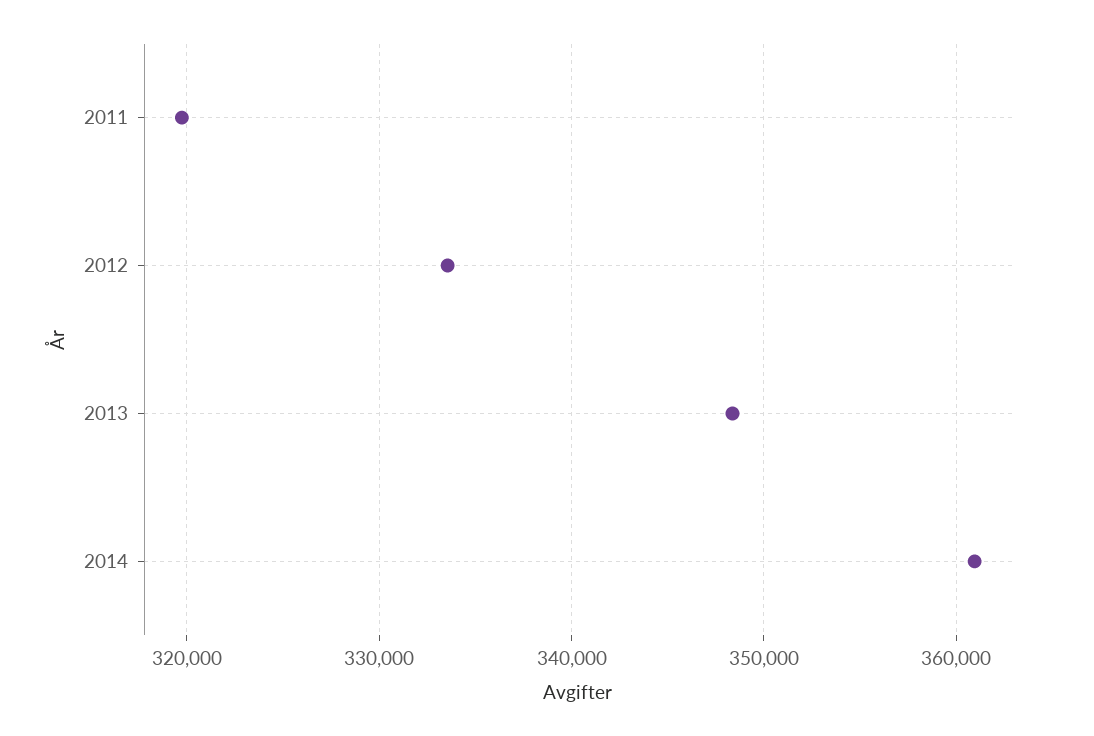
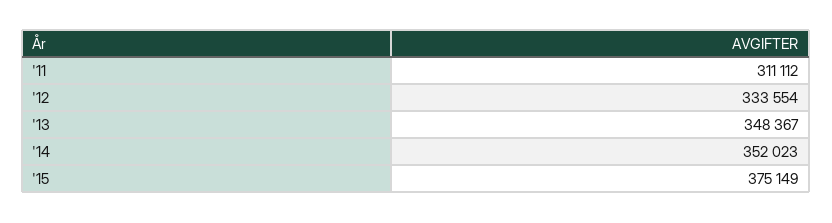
2011: 320000 -> 311112
2014: 361000 -> 352023
'15: none -> 375149

